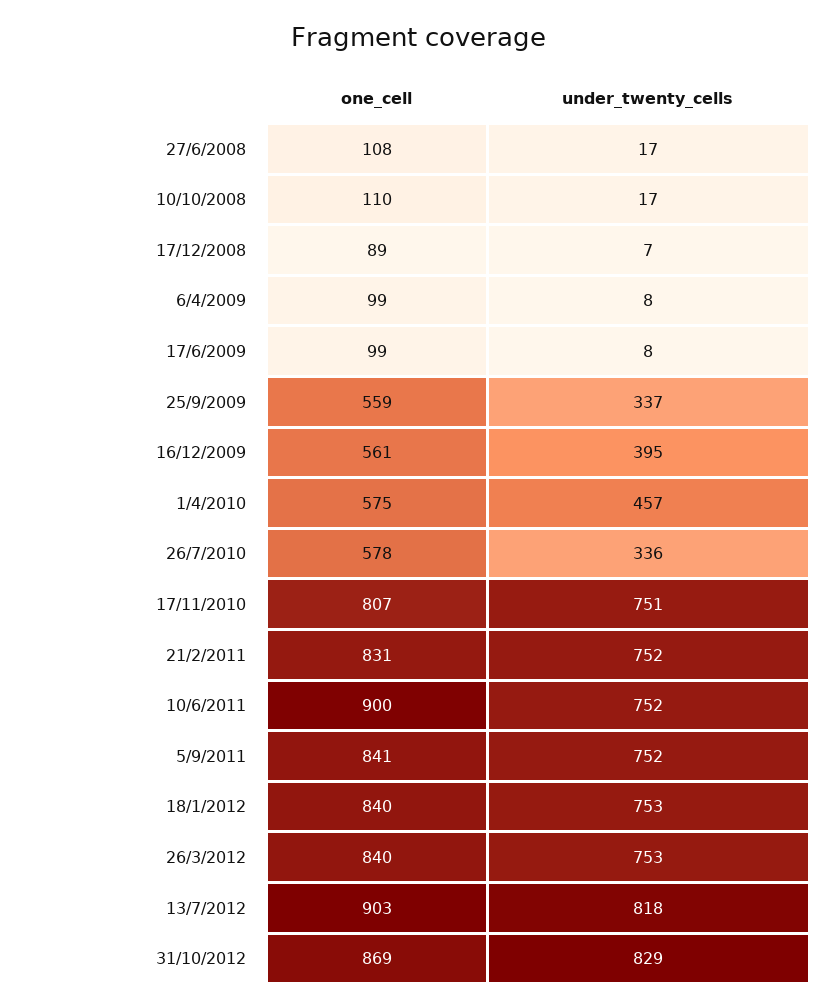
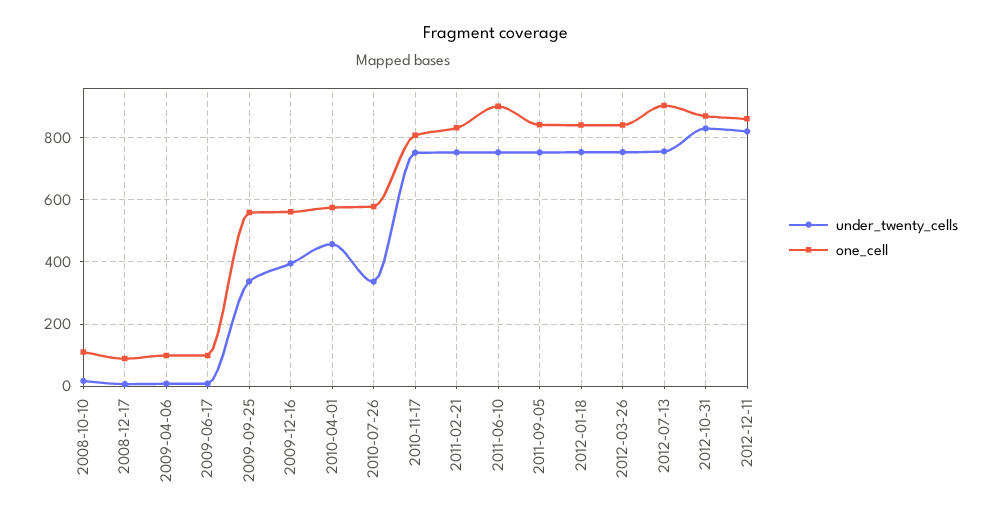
one_cell, 27/6/2008: 108 -> none
under_twenty_cells, 27/6/2008: 17 -> none
under_twenty_cells, 13/7/2012: 818 -> 760
under_twenty_cells, 2012-12-11: none -> 820
one_cell, 2012-12-11: none -> 860

